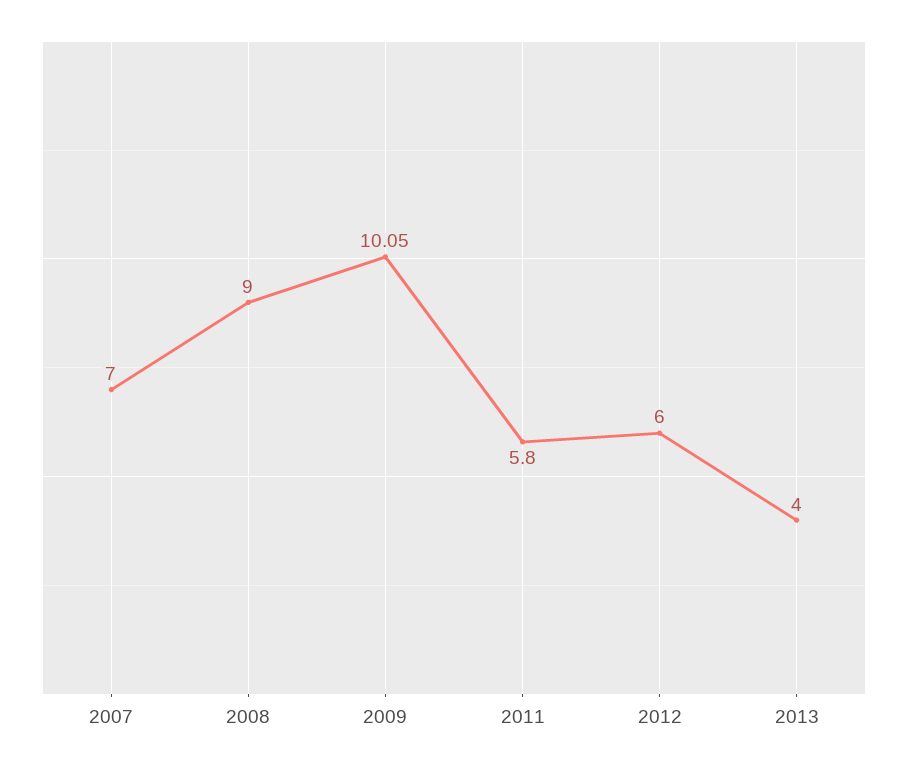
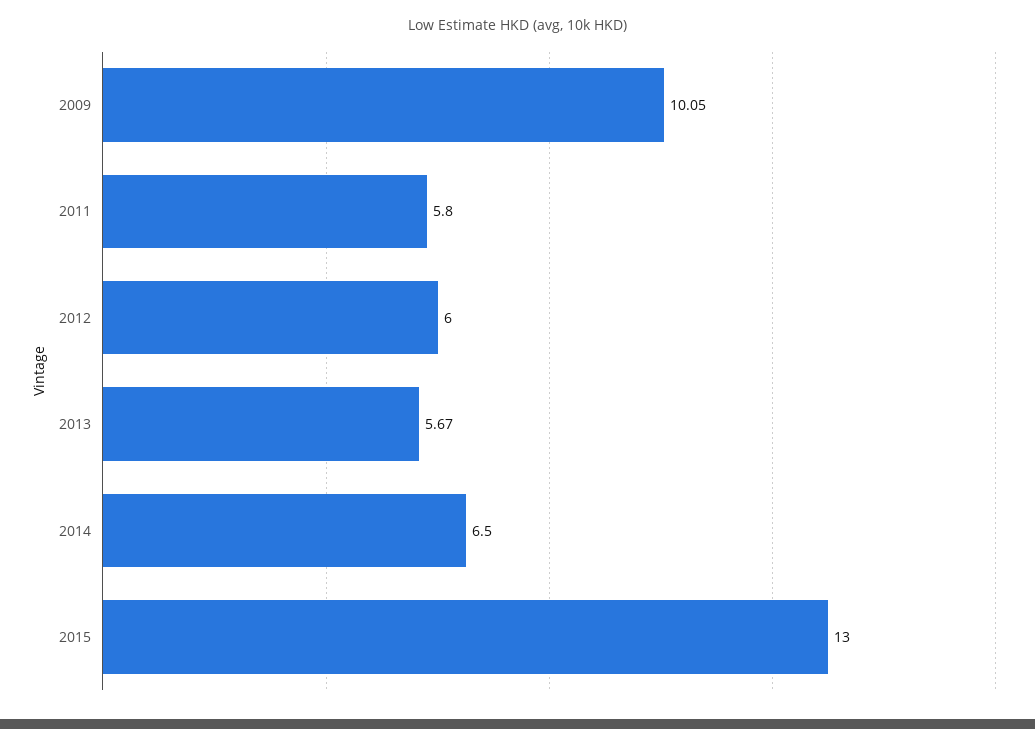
2007: 7 -> none
2008: 9 -> none
2013: 4 -> 5.67
2014: none -> 6.5
2015: none -> 13

